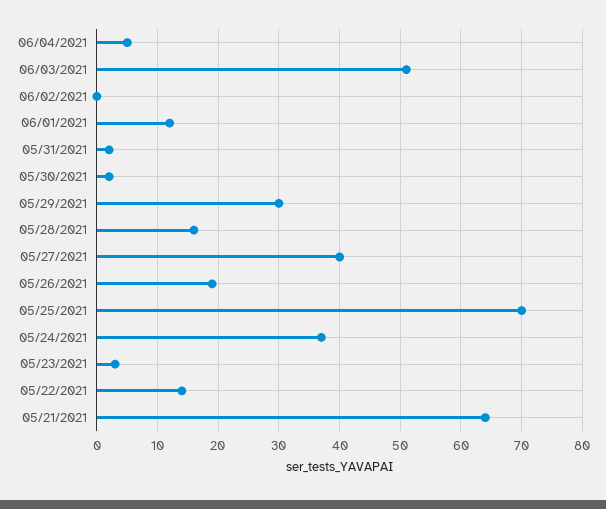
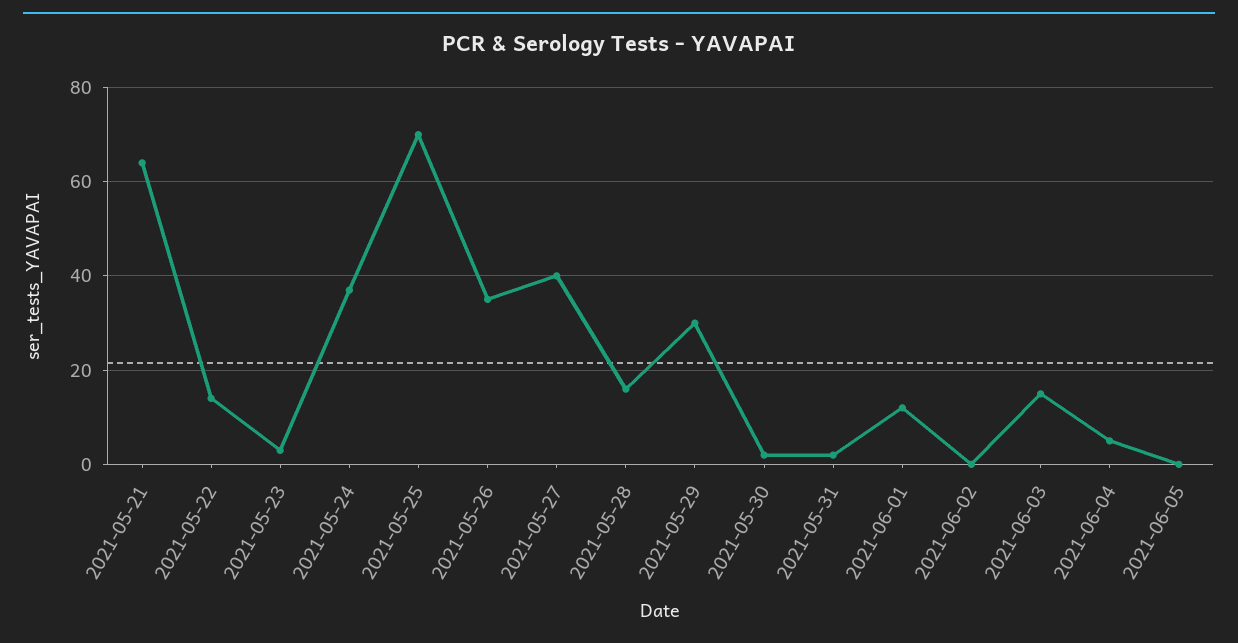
06/03/2021: 51 -> 15
05/26/2021: 19 -> 35
2021-06-05: none -> 0

